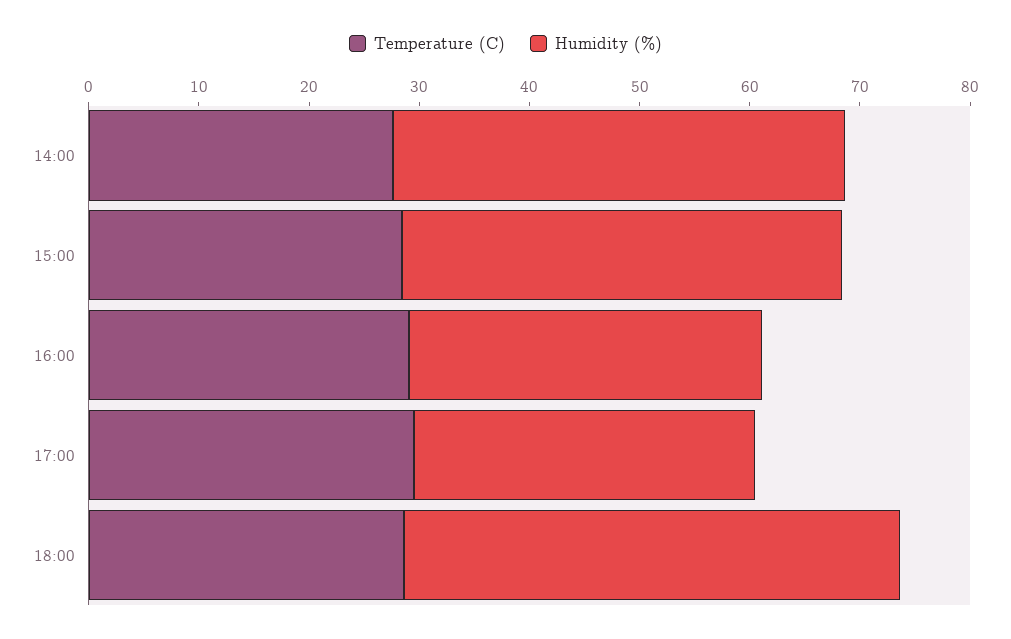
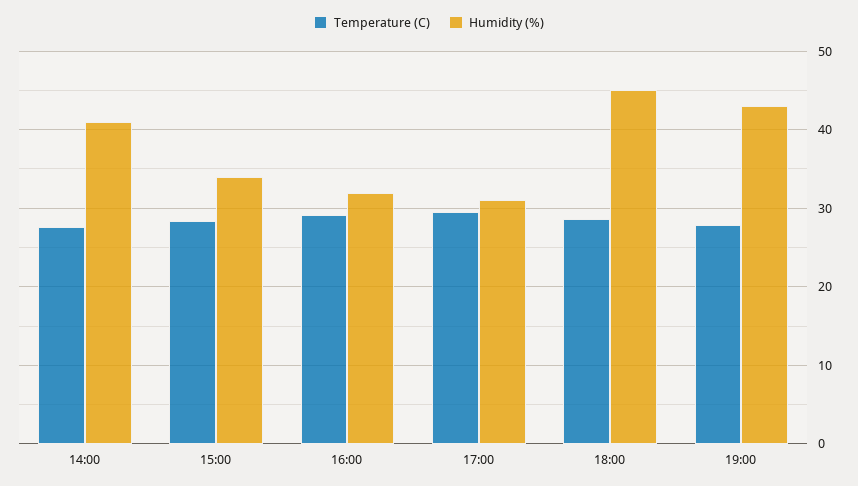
Humidity (%), 15:00: 40 -> 34
Temperature (C), 19:00: none -> 28
Humidity (%), 19:00: none -> 43

